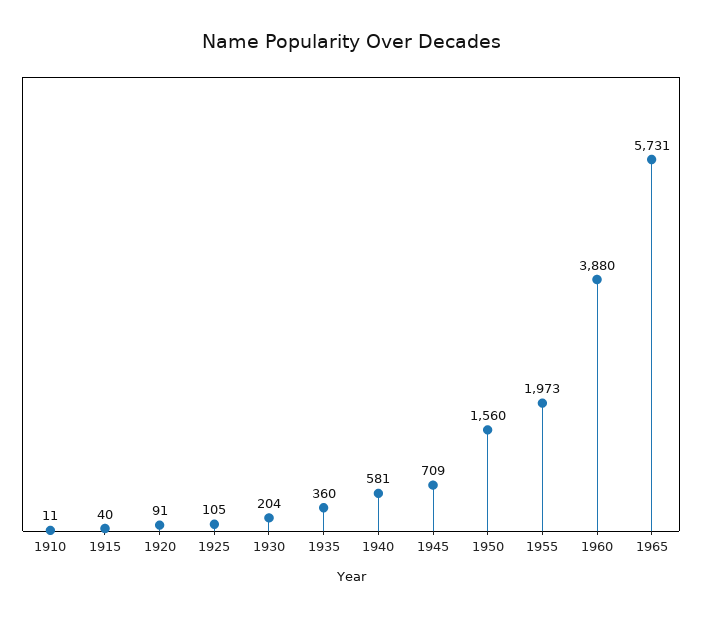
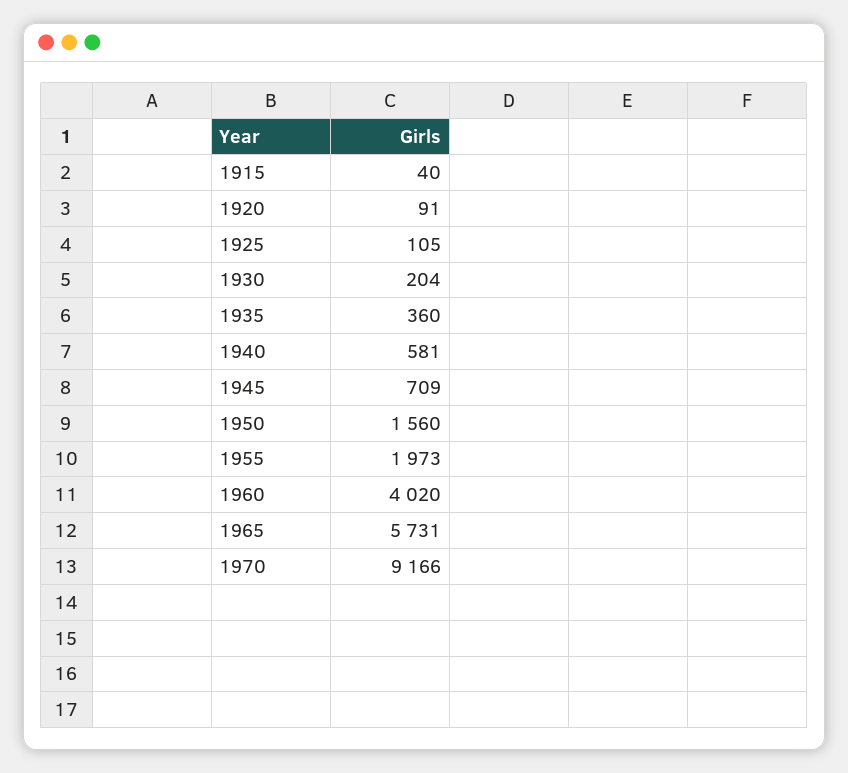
1910: 11 -> none
1960: 3880 -> 4020
1970: none -> 9166

